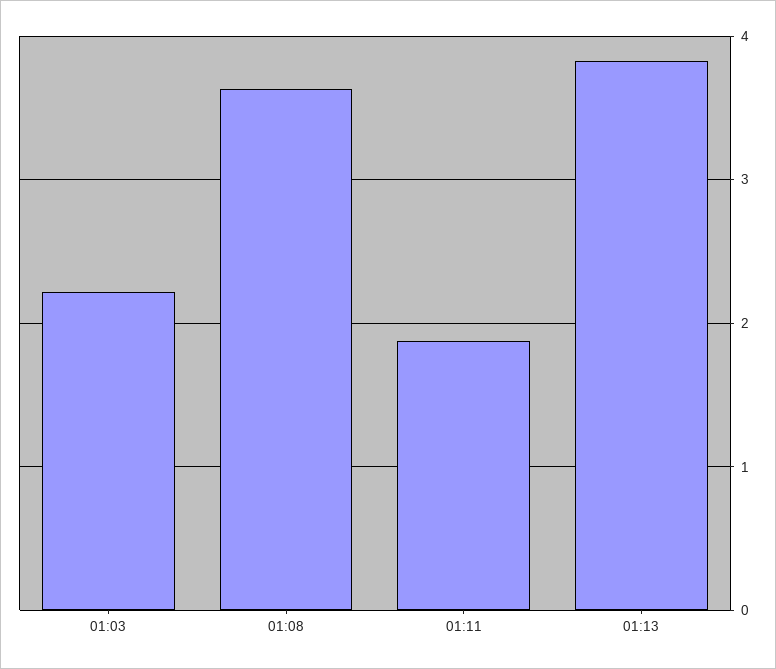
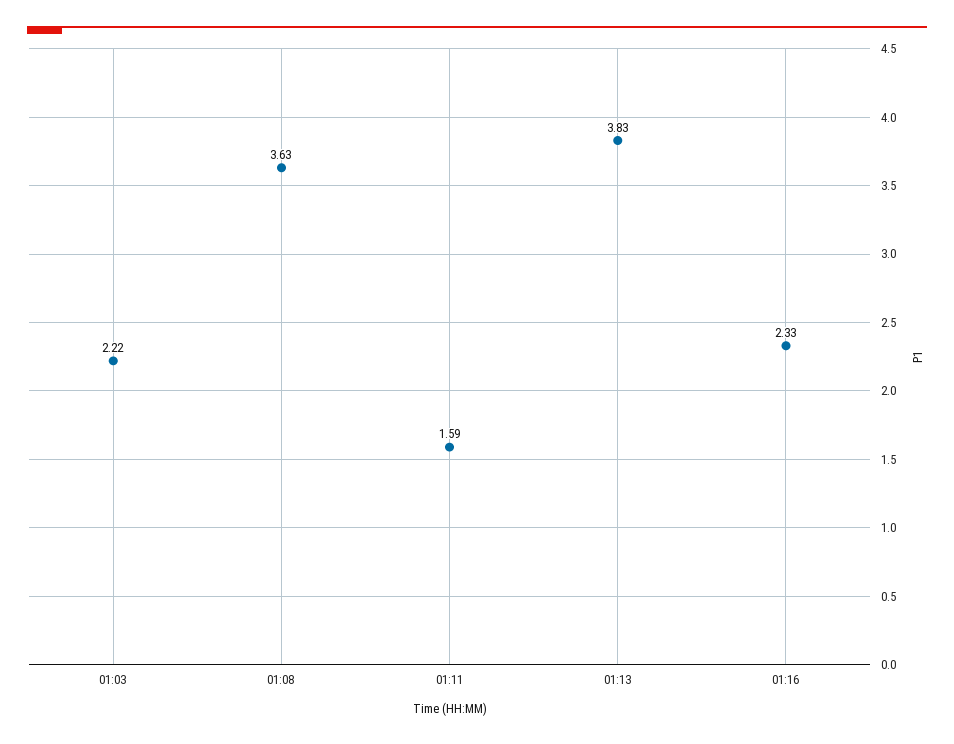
01:11: 1.9 -> 1.59
01:16: none -> 2.33

